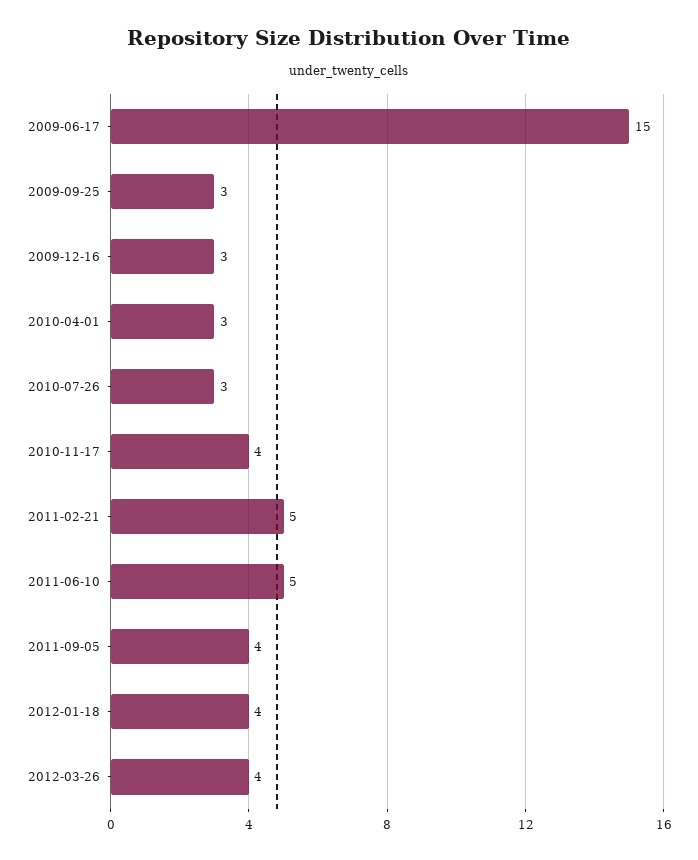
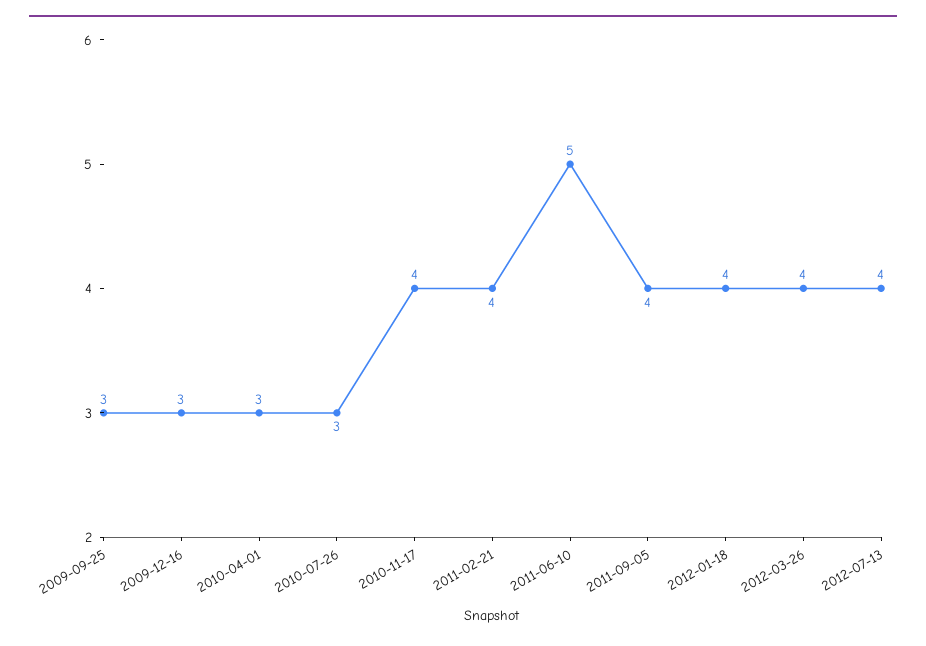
2009-06-17: 15 -> none
2011-02-21: 5 -> 4
2012-07-13: none -> 4

